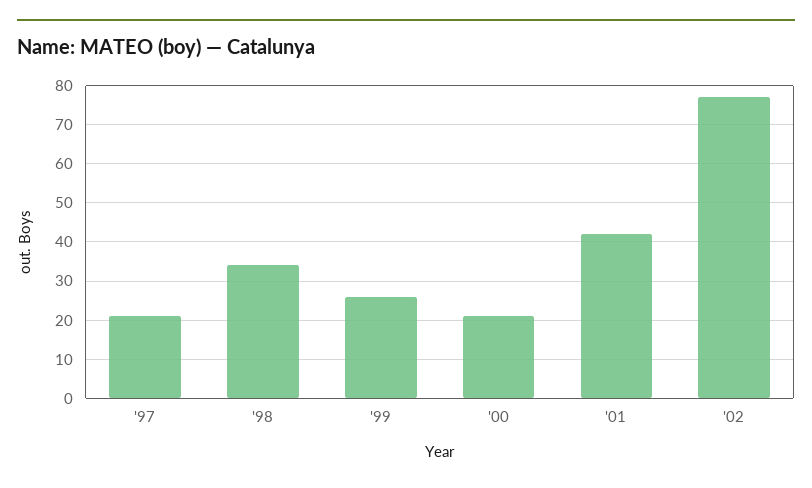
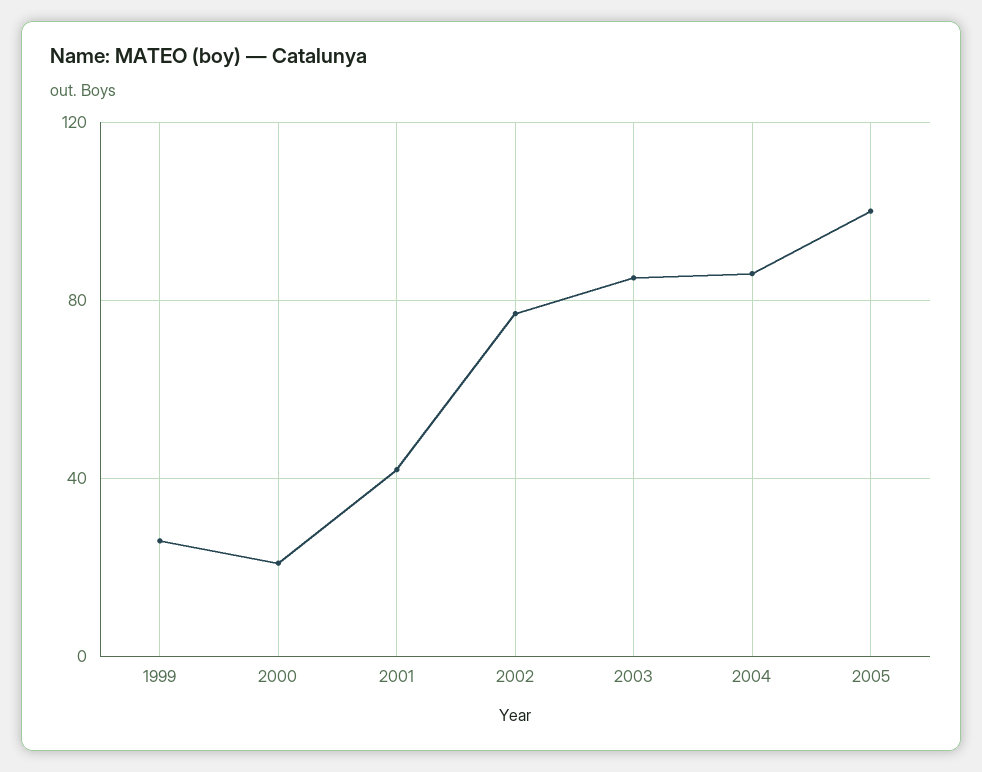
'97: 20 -> none
'98: 35 -> none
2003: none -> 85
2004: none -> 85
2005: none -> 100

